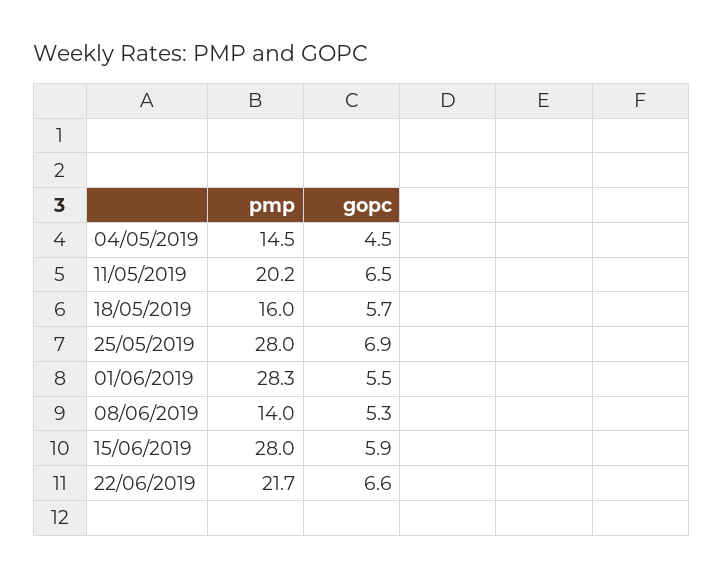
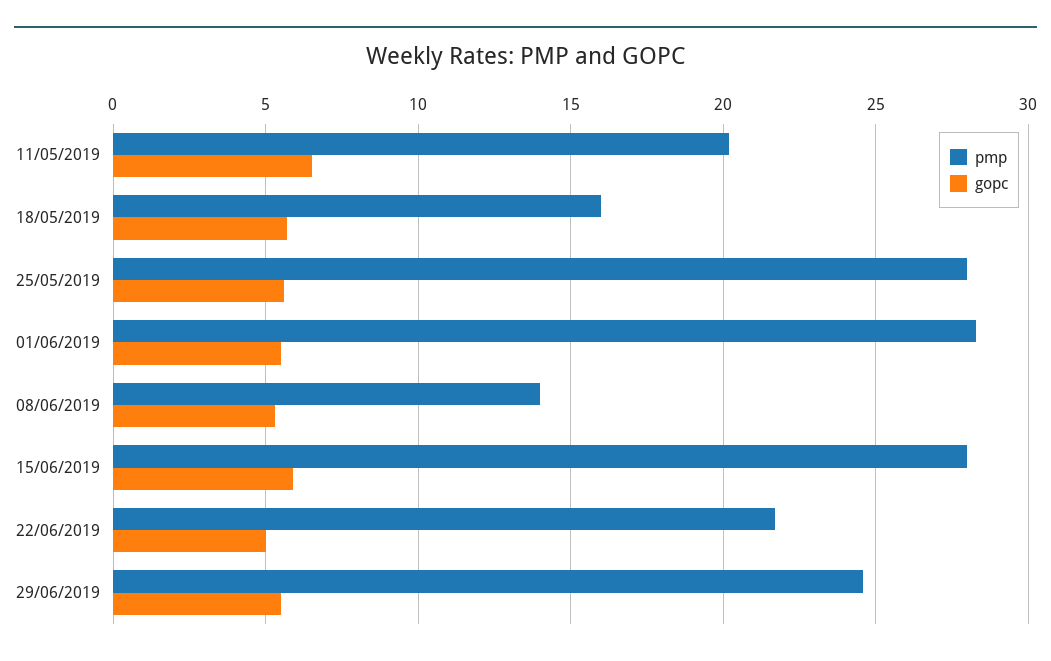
pmp, 04/05/2019: 14.5 -> none
gopc, 04/05/2019: 4.5 -> none
gopc, 25/05/2019: 6.9 -> 5.5
gopc, 22/06/2019: 6.6 -> 5
pmp, 29/06/2019: none -> 24.5
gopc, 29/06/2019: none -> 5.5

